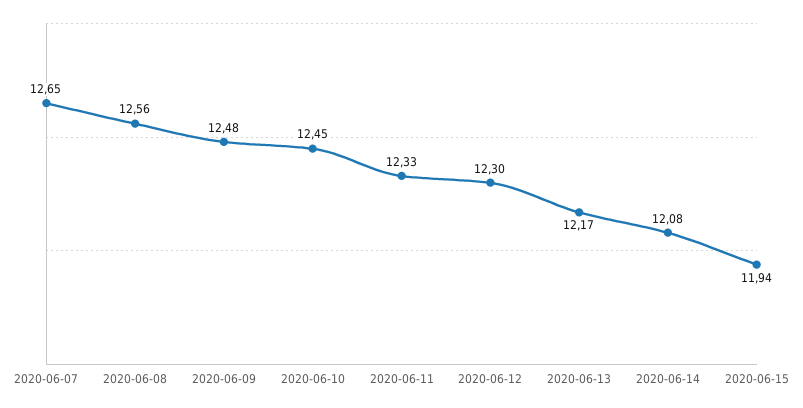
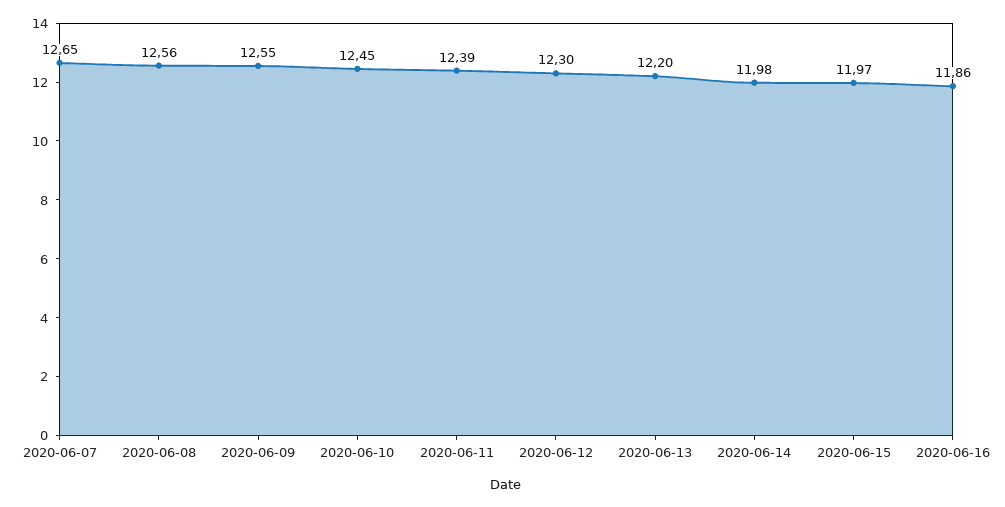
2020-06-09: 12.48 -> 12.55
2020-06-11: 12.33 -> 12.39
2020-06-13: 12.17 -> 12.2
2020-06-14: 12.08 -> 11.98
2020-06-15: 11.94 -> 11.97
2020-06-16: none -> 11.86

